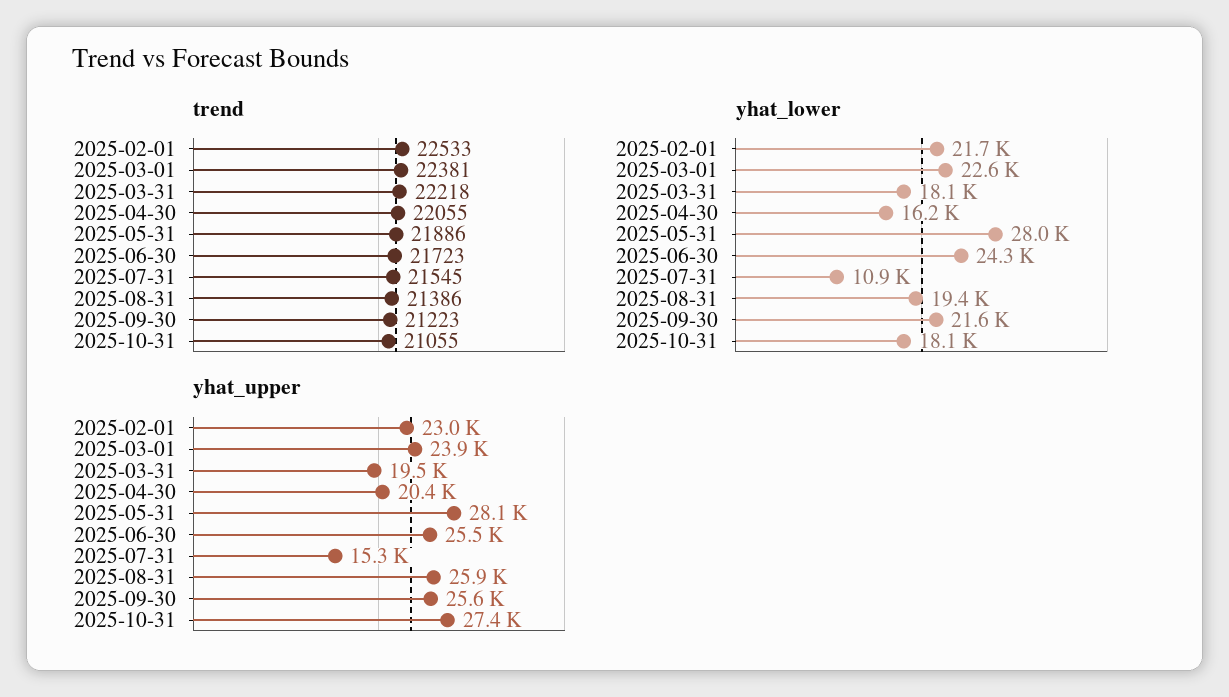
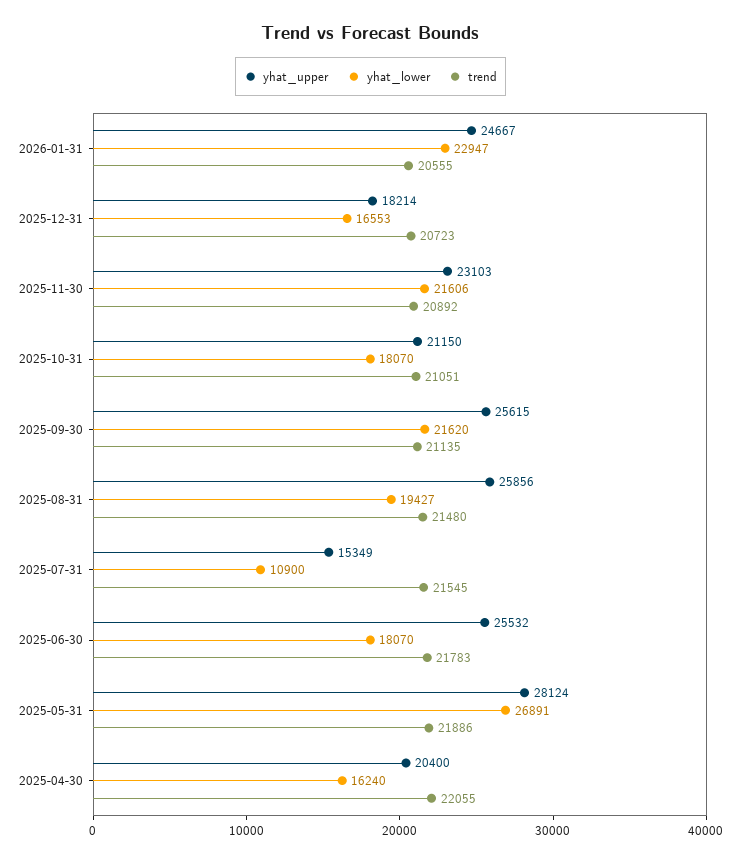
trend, 2025-02-01: 22533 -> none
trend, 2025-03-01: 22381 -> none
trend, 2025-03-31: 22218 -> none
trend, 2025-06-30: 21723 -> 21783
trend, 2025-08-31: 21386 -> 21480
trend, 2025-09-30: 21223 -> 21135
trend, 2025-10-31: 21055 -> 21051
yhat_lower, 2025-02-01: 21700 -> none
yhat_lower, 2025-03-01: 22600 -> none
yhat_lower, 2025-03-31: 18100 -> none
yhat_lower, 2025-05-31: 28000 -> 26891
yhat_lower, 2025-06-30: 24300 -> 18070
yhat_upper, 2025-02-01: 23000 -> none
yhat_upper, 2025-03-01: 23900 -> none
yhat_upper, 2025-03-31: 19500 -> none
yhat_upper, 2025-10-31: 27400 -> 21150
yhat_upper, 2026-01-31: none -> 24667
yhat_lower, 2026-01-31: none -> 22947
trend, 2026-01-31: none -> 20555
yhat_upper, 2025-12-31: none -> 18214
yhat_lower, 2025-12-31: none -> 16553
trend, 2025-12-31: none -> 20723
yhat_upper, 2025-11-30: none -> 23103
yhat_lower, 2025-11-30: none -> 21606
trend, 2025-11-30: none -> 20892

